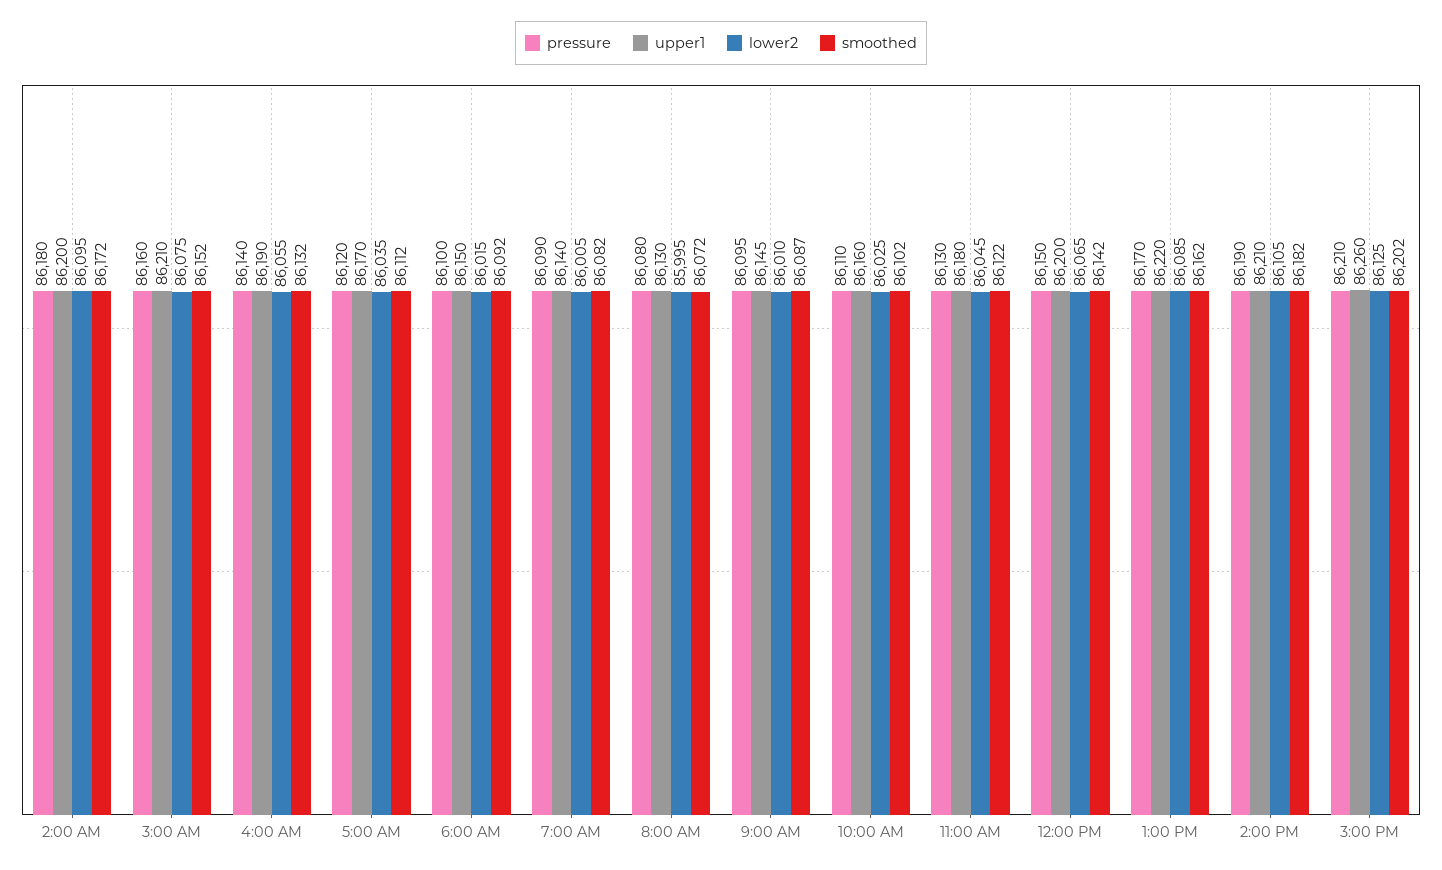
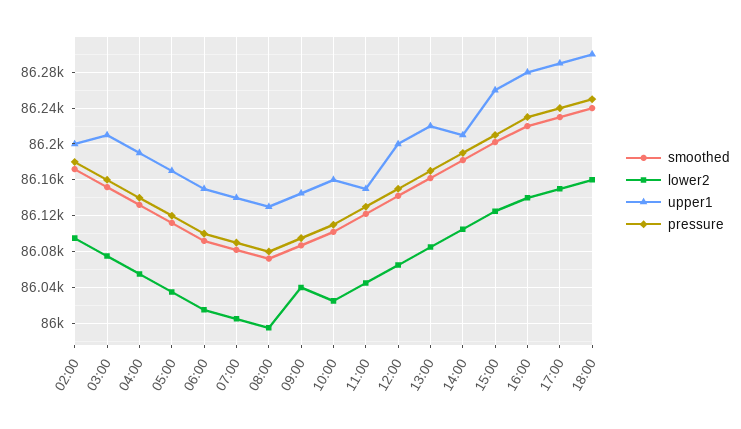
lower2, 9:00 AM: 86010 -> 86040
upper1, 11:00 AM: 86180 -> 86150
smoothed, 16:00: none -> 86220
lower2, 16:00: none -> 86140
upper1, 16:00: none -> 86280
pressure, 16:00: none -> 86230
smoothed, 17:00: none -> 86230
lower2, 17:00: none -> 86150
upper1, 17:00: none -> 86290
pressure, 17:00: none -> 86240
smoothed, 18:00: none -> 86240
lower2, 18:00: none -> 86160
upper1, 18:00: none -> 86300
pressure, 18:00: none -> 86250

